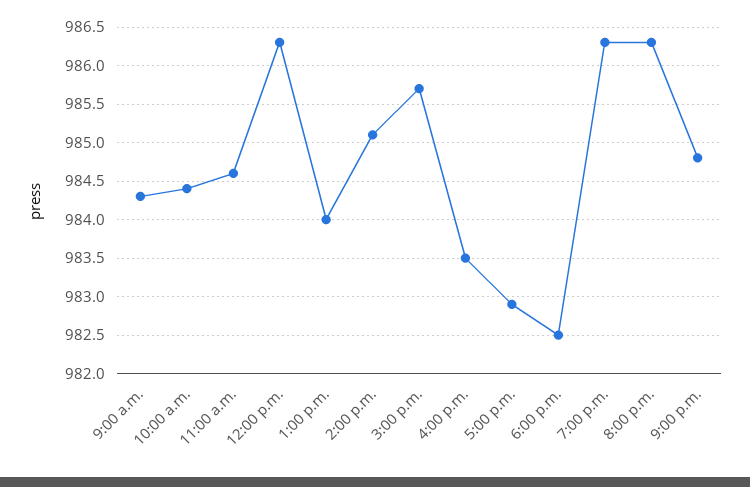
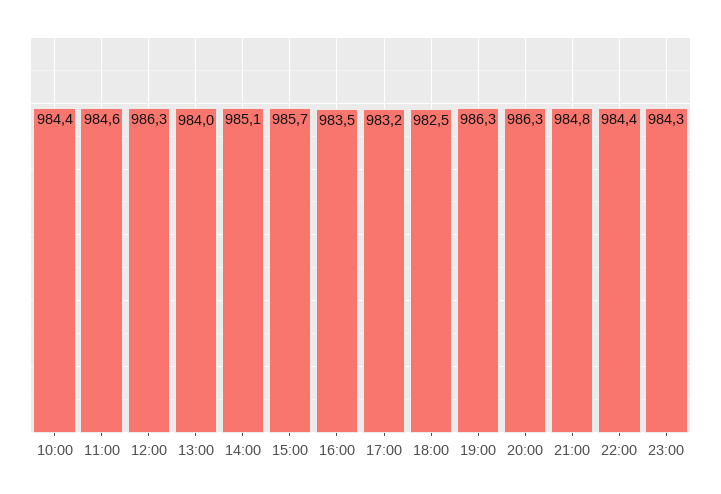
9:00 a.m.: 984.3 -> none
5:00 p.m.: 982.9 -> 983.2
22:00: none -> 984.4
23:00: none -> 984.3

